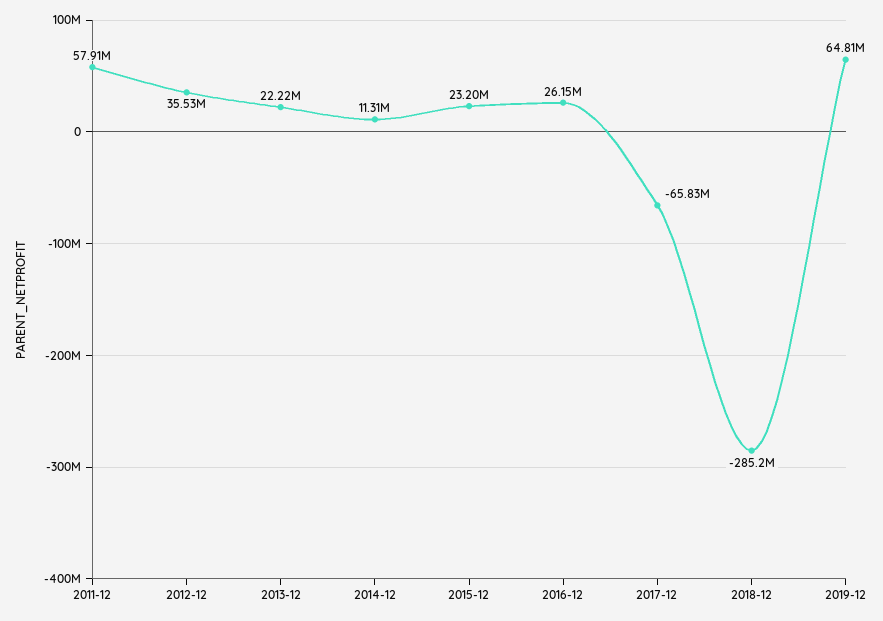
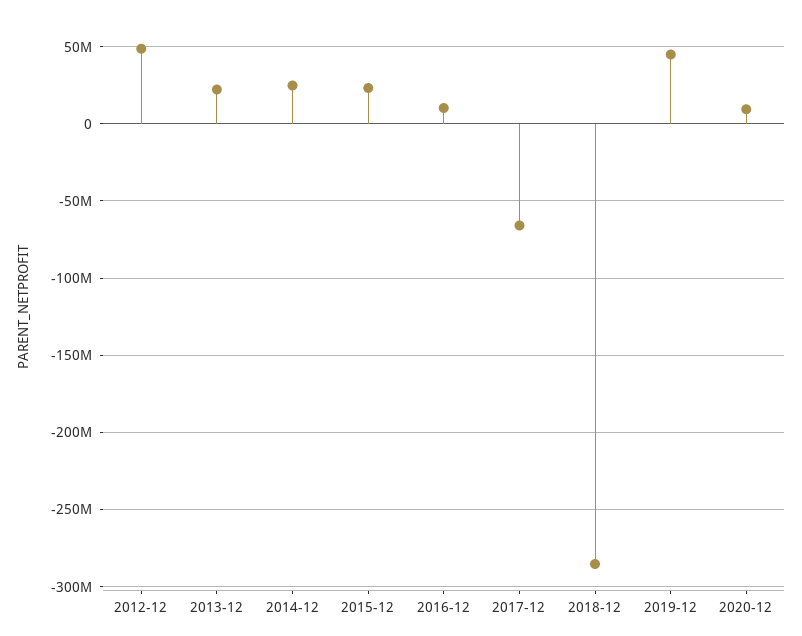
2011-12: 57910000 -> none
2012-12: 35530000 -> 50000000
2014-12: 11310000 -> 25000000
2016-12: 26150000 -> 10000000
2019-12: 64810000 -> 45000000
2020-12: none -> 10000000

